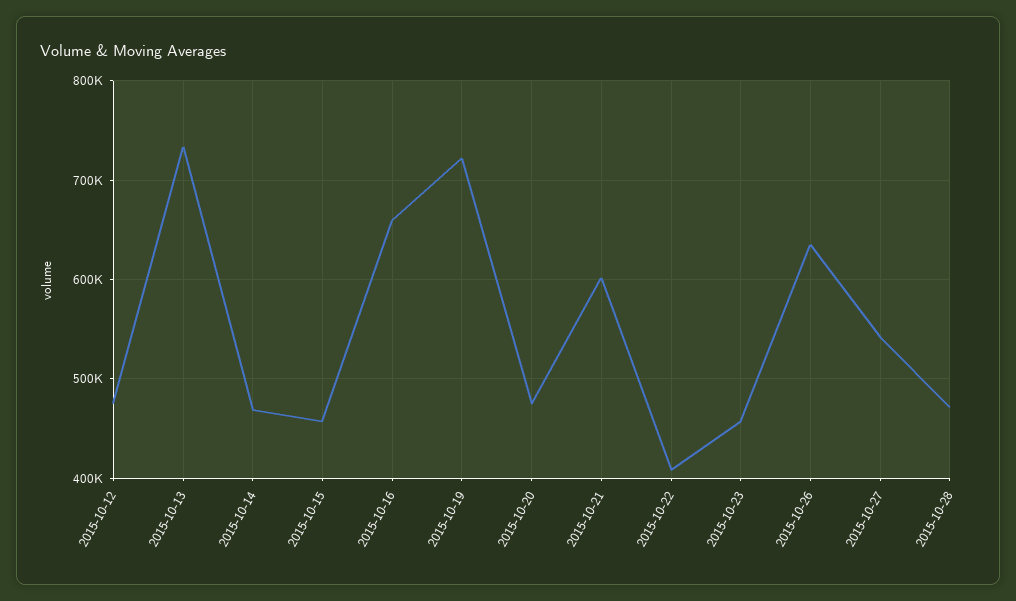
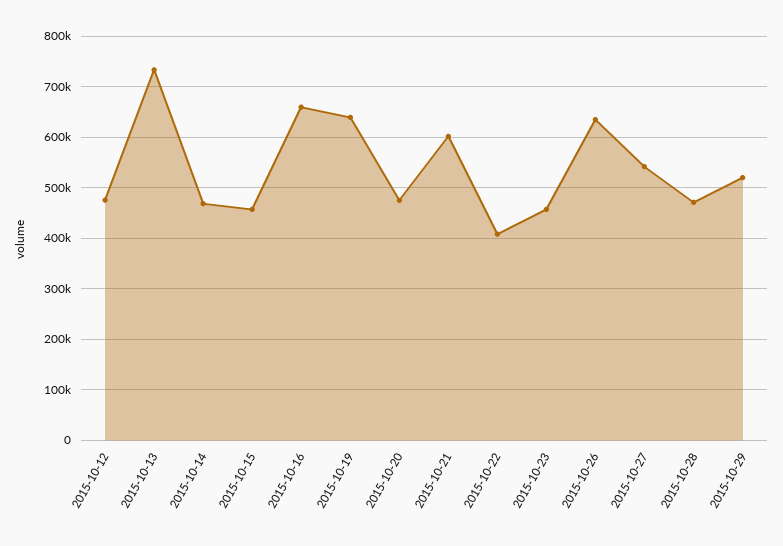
2015-10-19: 720000 -> 640000
2015-10-29: none -> 520000

